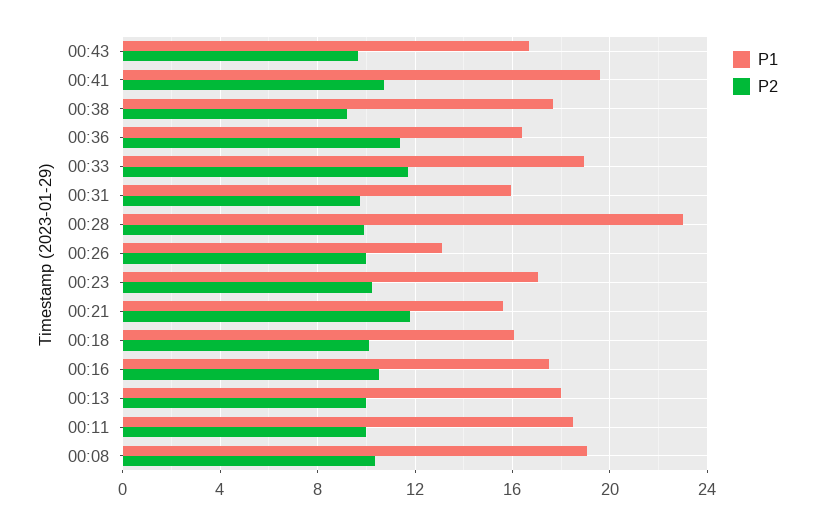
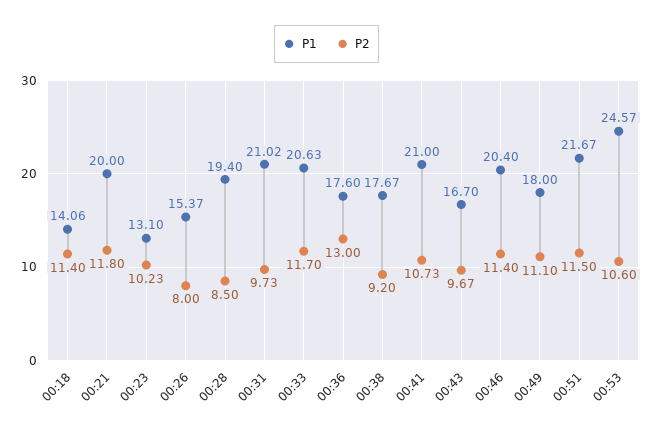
P1, 00:41: 19.5 -> 21
P1, 00:36: 16.5 -> 17.6
P2, 00:36: 11.5 -> 13
P1, 00:33: 19 -> 20.63
P1, 00:31: 16 -> 21.02
P1, 00:28: 23 -> 19.4
P2, 00:28: 10 -> 8.5
P1, 00:26: 13 -> 15.37
P2, 00:26: 10 -> 8
P1, 00:23: 17 -> 13.1
P1, 00:21: 15.5 -> 20
P1, 00:18: 16 -> 14.06
P2, 00:18: 10 -> 11.4
P1, 00:16: 17.5 -> none
P2, 00:16: 10.5 -> none
P1, 00:13: 18 -> none
P2, 00:13: 10 -> none
P1, 00:11: 18.5 -> none
P2, 00:11: 10 -> none
P1, 00:08: 19 -> none
P2, 00:08: 10.5 -> none
P1, 00:46: none -> 20.4
P2, 00:46: none -> 11.4
P1, 00:49: none -> 18
P2, 00:49: none -> 11.1
P1, 00:51: none -> 21.67
P2, 00:51: none -> 11.5
P1, 00:53: none -> 24.57
P2, 00:53: none -> 10.6

